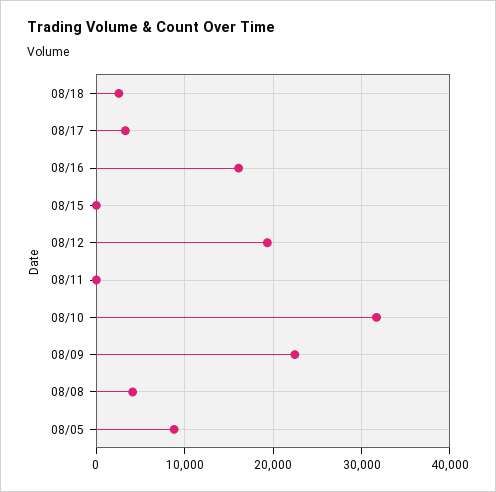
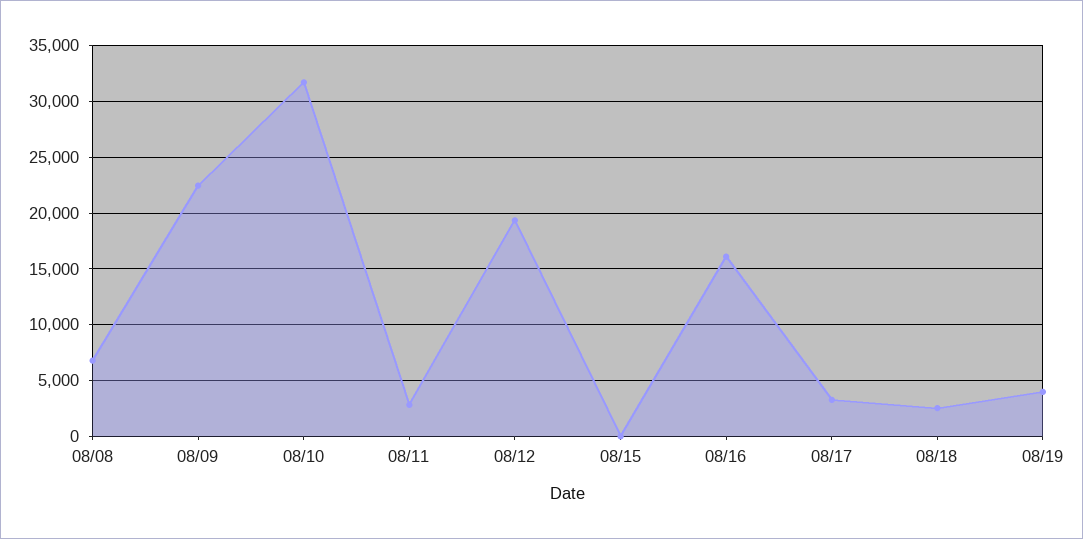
08/11: 0 -> 3000
08/08: 4000 -> 7000
08/05: 9000 -> none
08/19: none -> 4000

